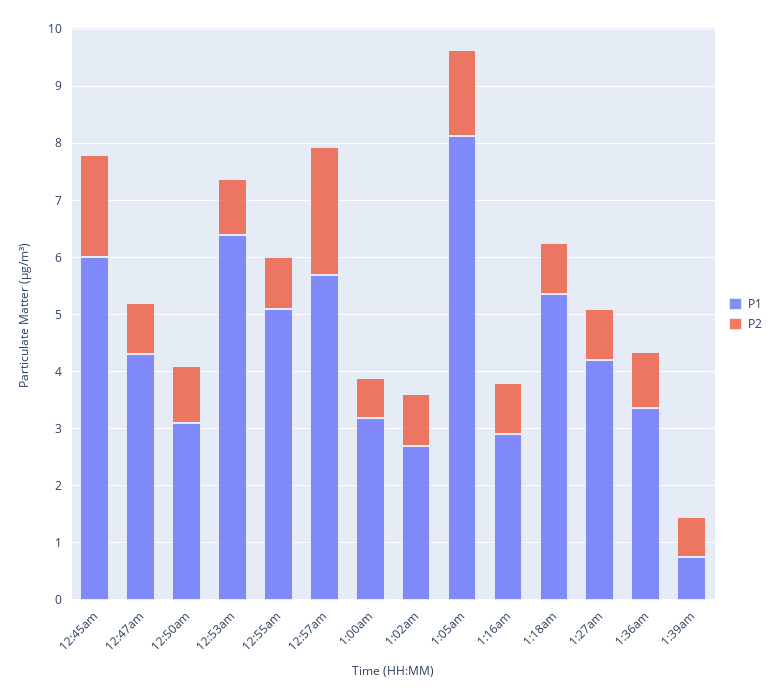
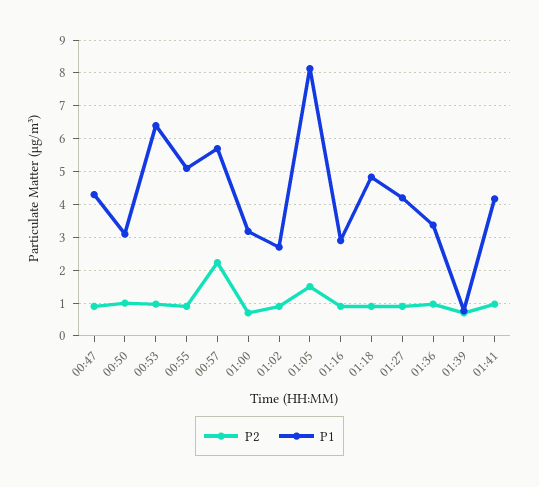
P1, 12:45am: 6 -> none
P2, 12:45am: 1.8 -> none
P1, 1:18am: 5.4 -> 4.8
P2, 01:41: none -> 1
P1, 01:41: none -> 4.2

